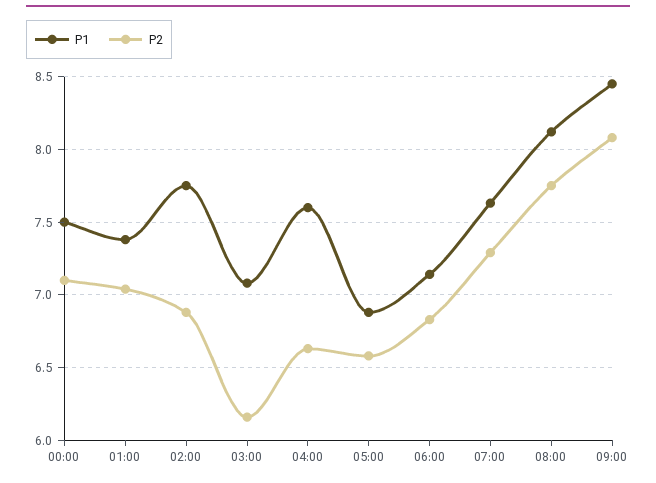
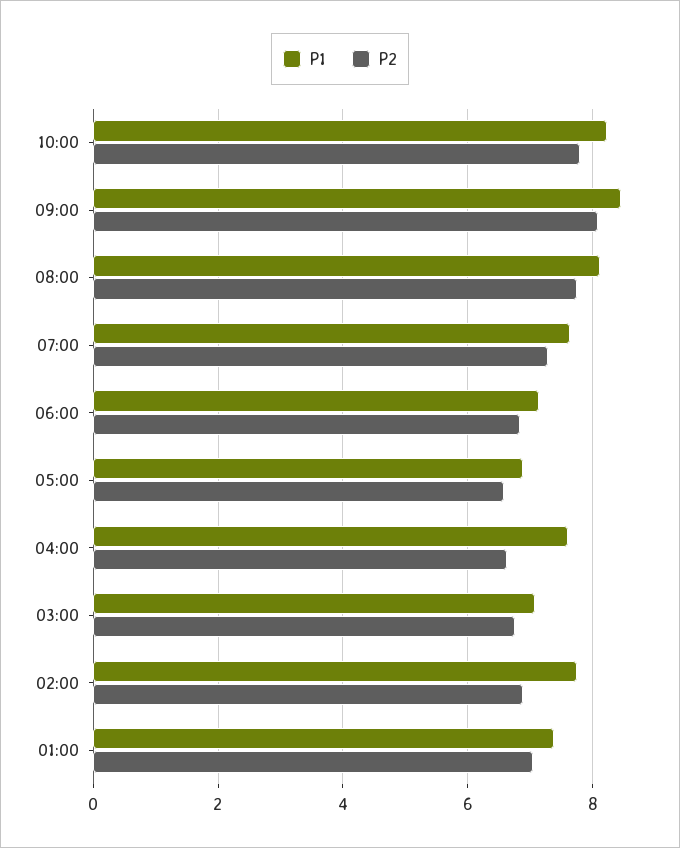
P1, 00:00: 7.5 -> none
P2, 00:00: 7.1 -> none
P2, 03:00: 6.15 -> 6.8
P1, 10:00: none -> 8.2
P2, 10:00: none -> 7.8

